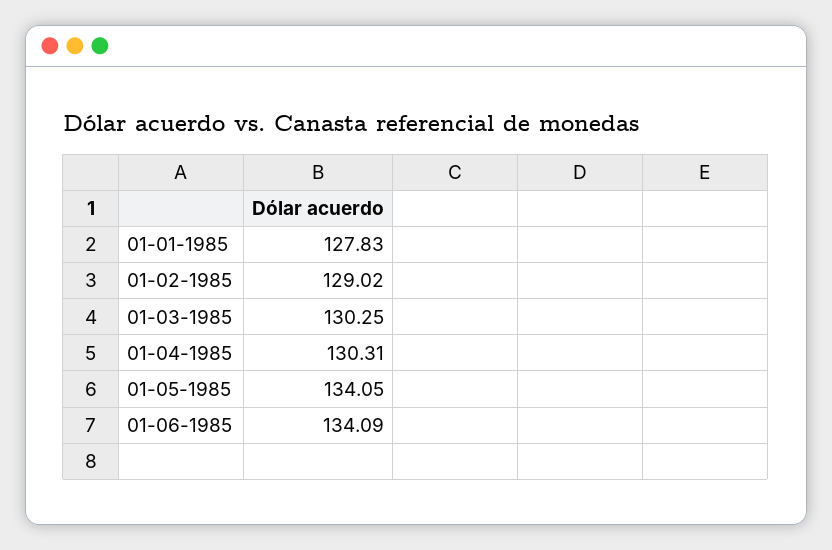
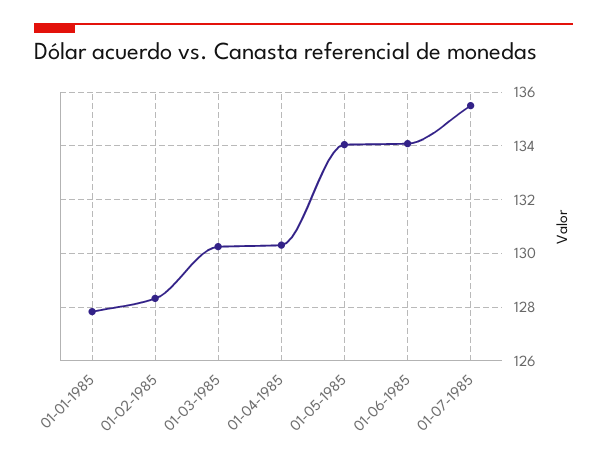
01-02-1985: 129.02 -> 128.25
01-07-1985: none -> 135.5

